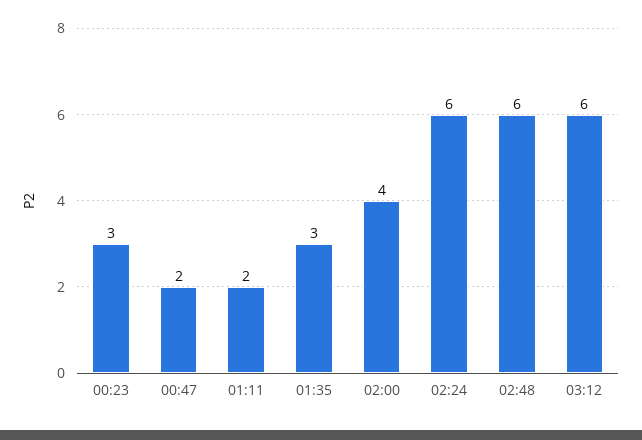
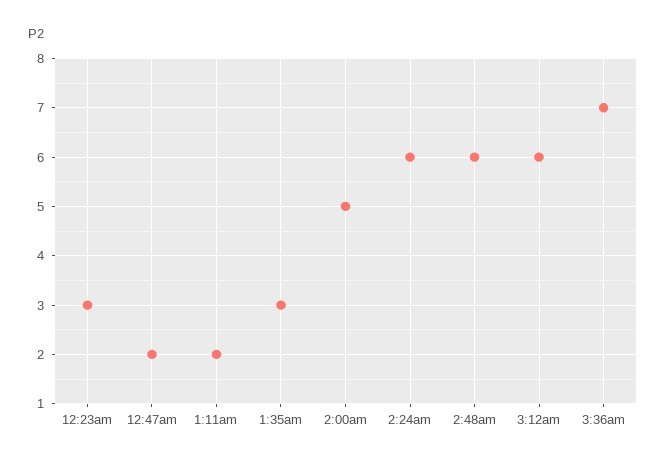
02:00: 4 -> 5
3:36am: none -> 7

